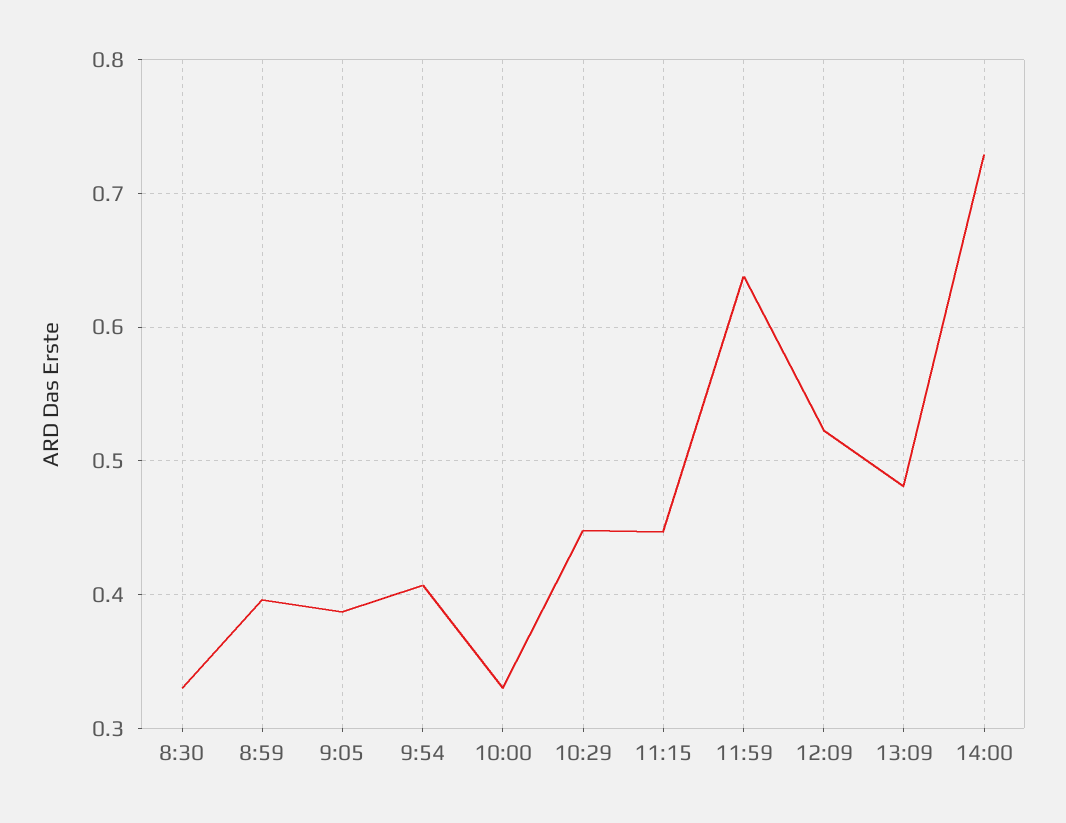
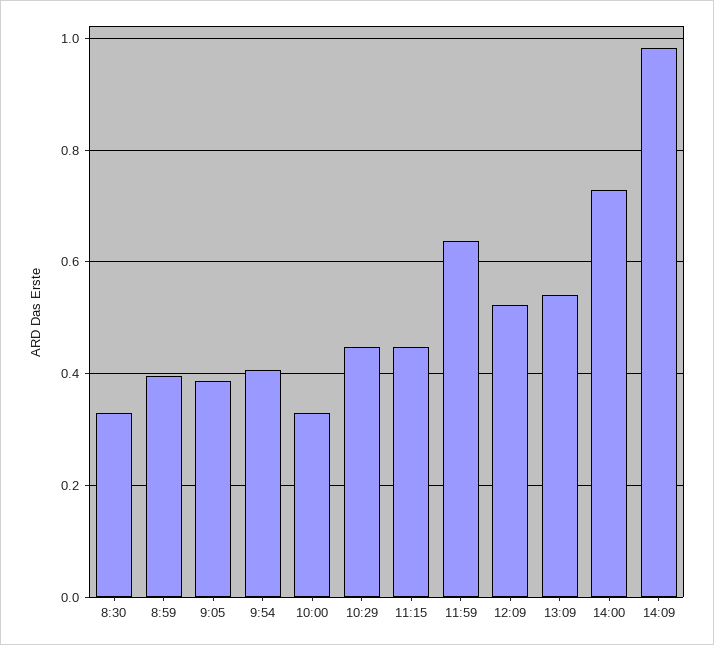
13:09: 0.48 -> 0.54
14:09: none -> 0.98

